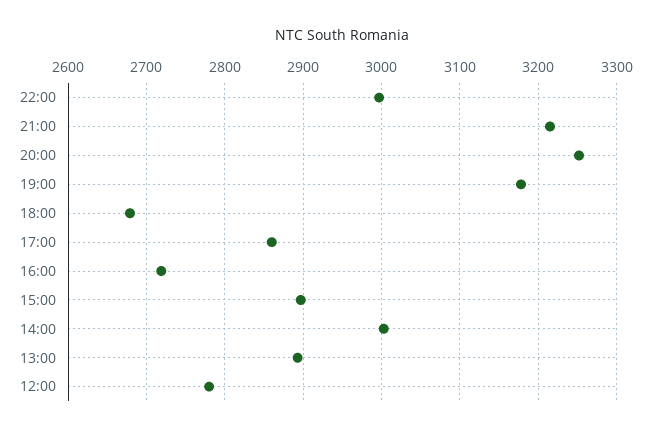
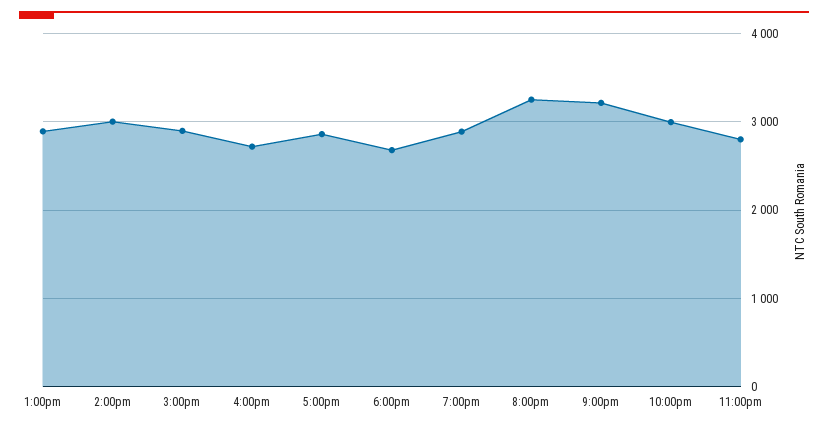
19:00: 3180 -> 2900
12:00: 2780 -> none
11:00pm: none -> 2800

